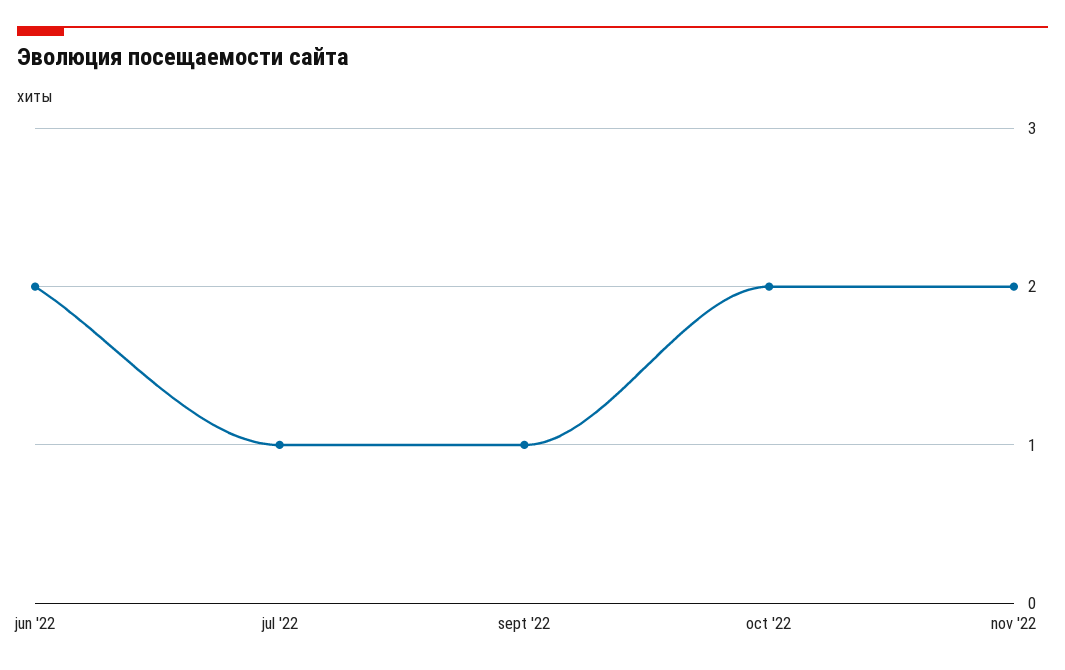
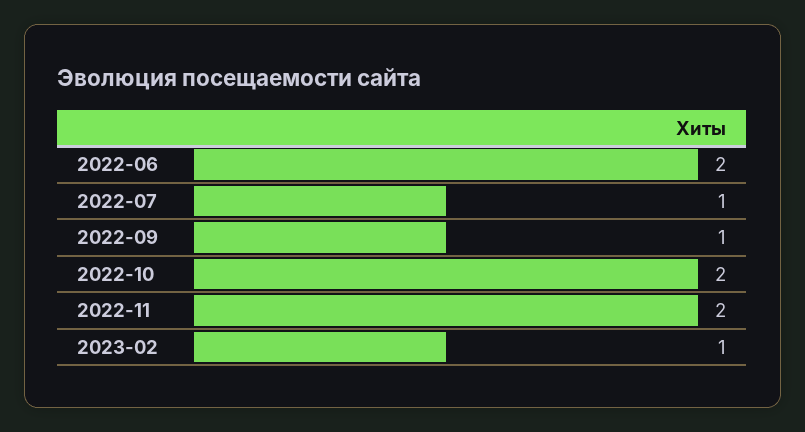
2023-02: none -> 1

